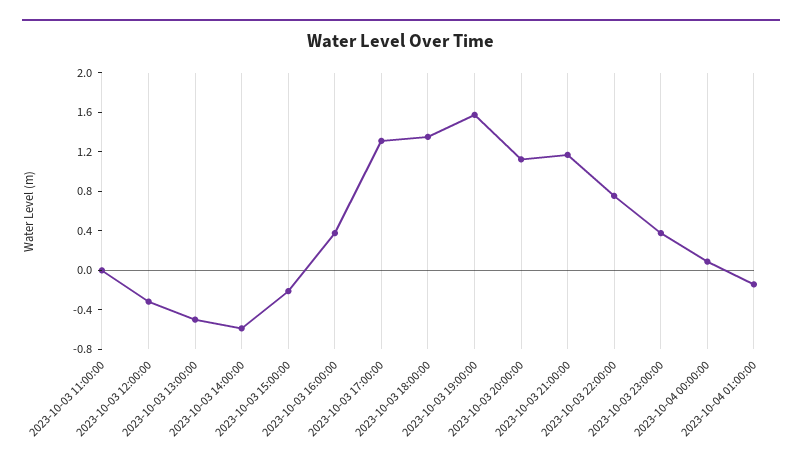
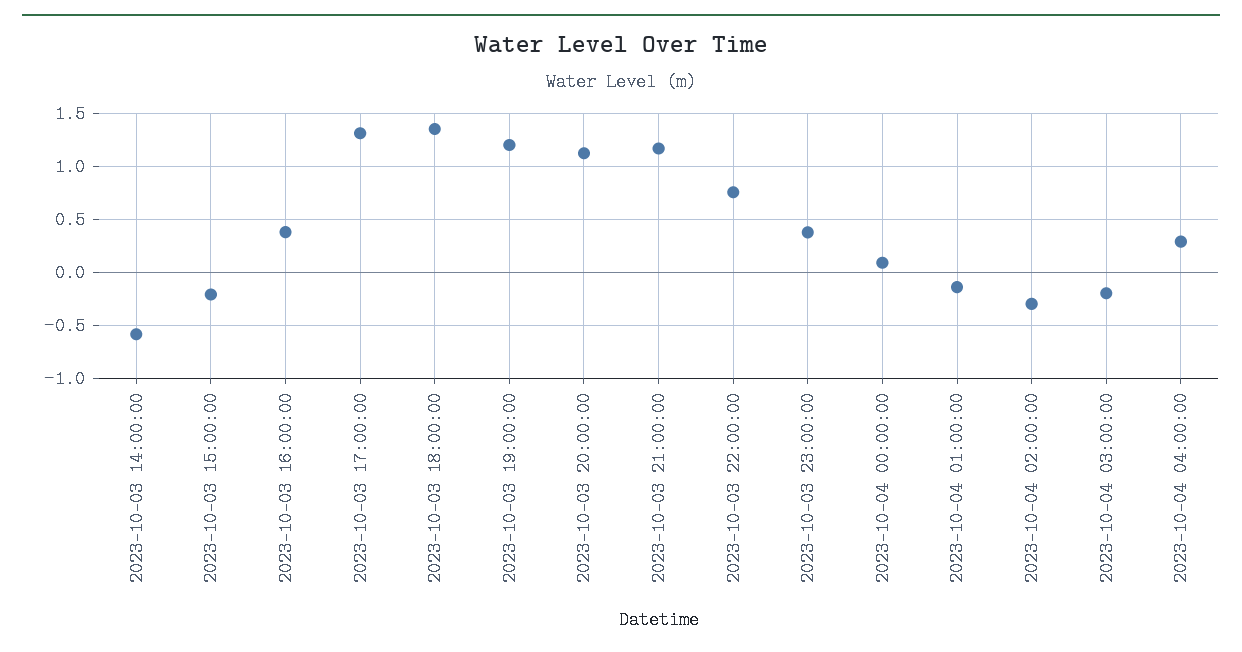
2023-10-03 11:00:00: 0 -> none
2023-10-03 12:00:00: -0.3 -> none
2023-10-03 13:00:00: -0.5 -> none
2023-10-03 19:00:00: 1.6 -> 1.2
2023-10-04 02:00:00: none -> -0.3
2023-10-04 03:00:00: none -> -0.2
2023-10-04 04:00:00: none -> 0.3

